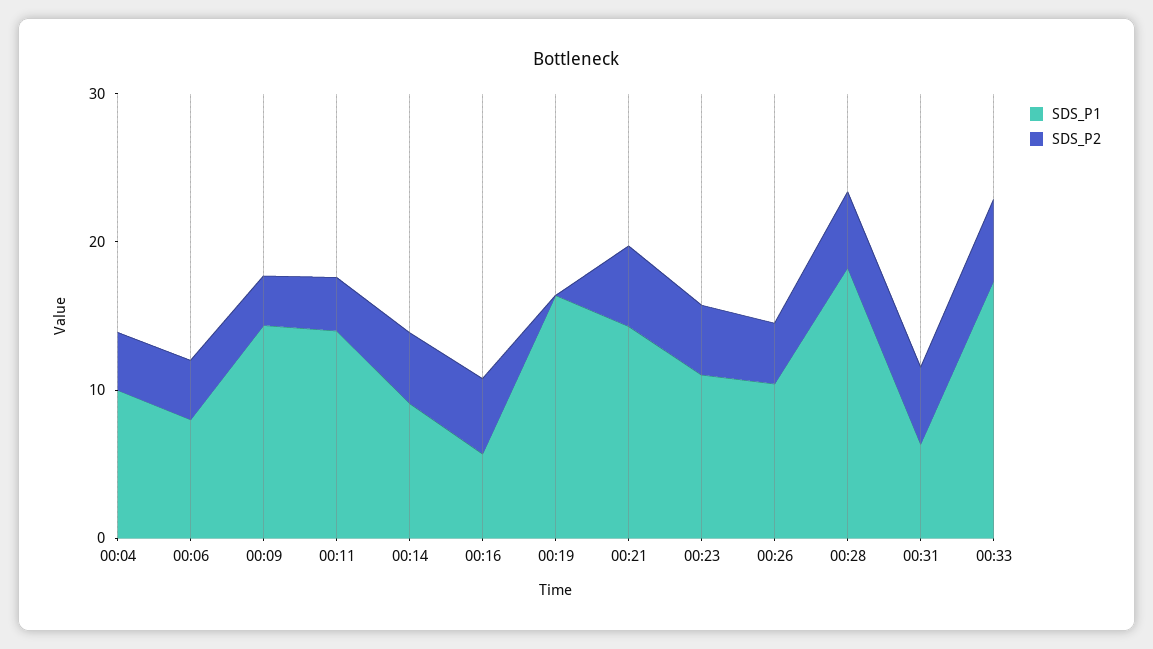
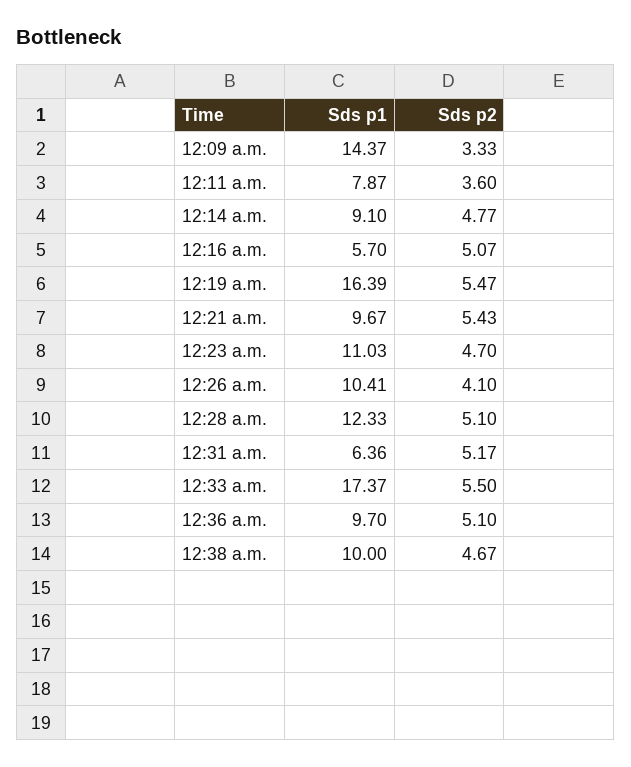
SDS_P1, 00:04: 10 -> none
SDS_P2, 00:04: 4 -> none
SDS_P1, 00:06: 8 -> none
SDS_P2, 00:06: 4 -> none
SDS_P1, 00:11: 14 -> 7.87
SDS_P2, 00:19: 0 -> 5.47
SDS_P1, 00:21: 14 -> 9.67
SDS_P1, 00:28: 18 -> 12.33
SDS_P1, 12:36 a.m.: none -> 9.7
SDS_P2, 12:36 a.m.: none -> 5.1
SDS_P1, 12:38 a.m.: none -> 10
SDS_P2, 12:38 a.m.: none -> 4.67

